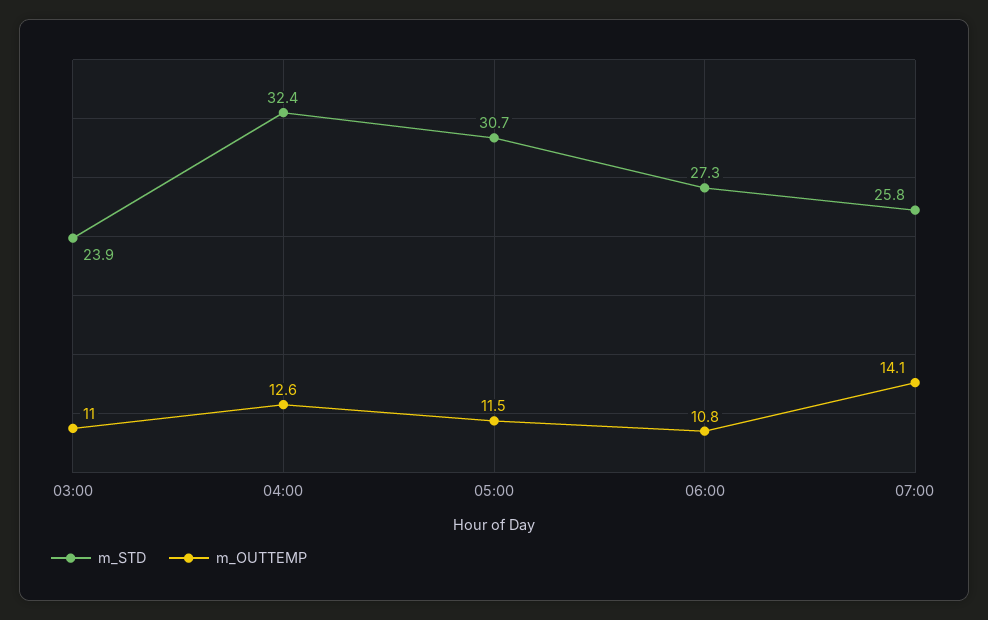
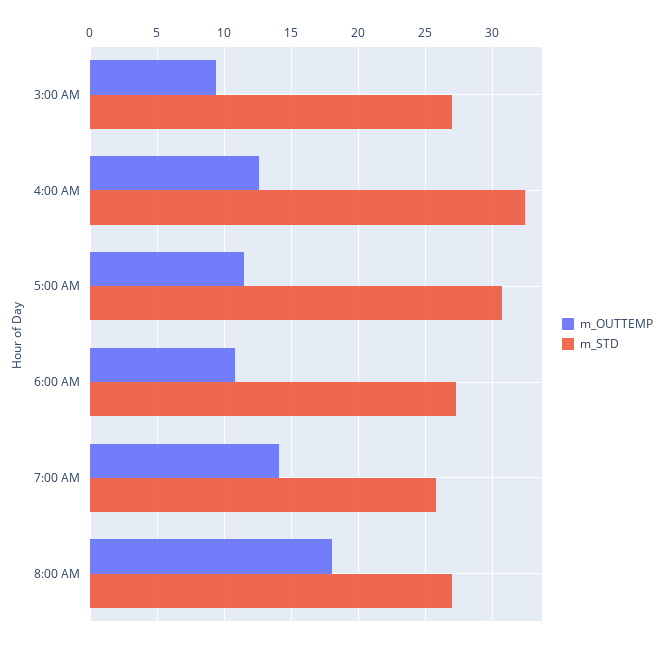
m_STD, 03:00: 23.9 -> 27
m_OUTTEMP, 03:00: 11 -> 9.5
m_OUTTEMP, 8:00 AM: none -> 18
m_STD, 8:00 AM: none -> 27

